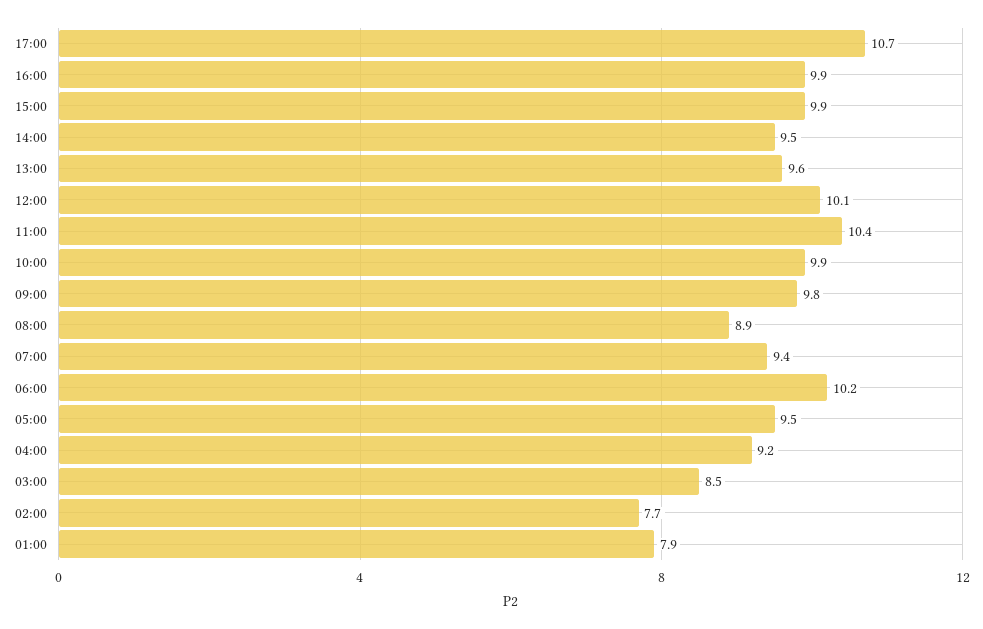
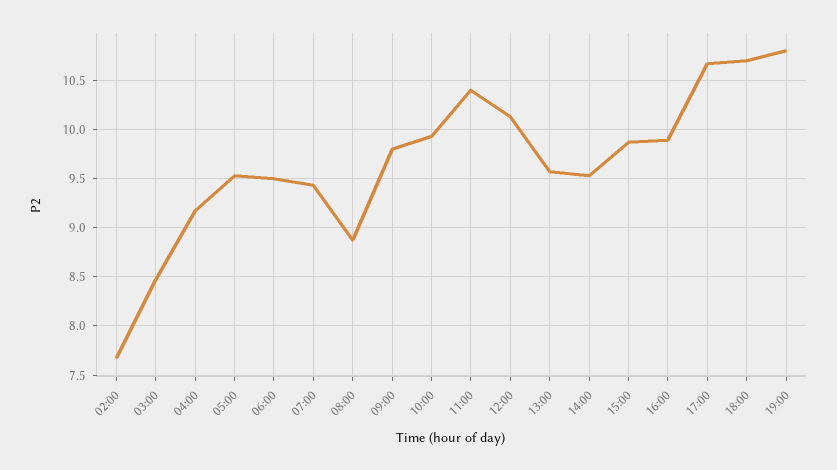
06:00: 10.2 -> 9.5
01:00: 7.9 -> none
18:00: none -> 10.7
19:00: none -> 10.8

